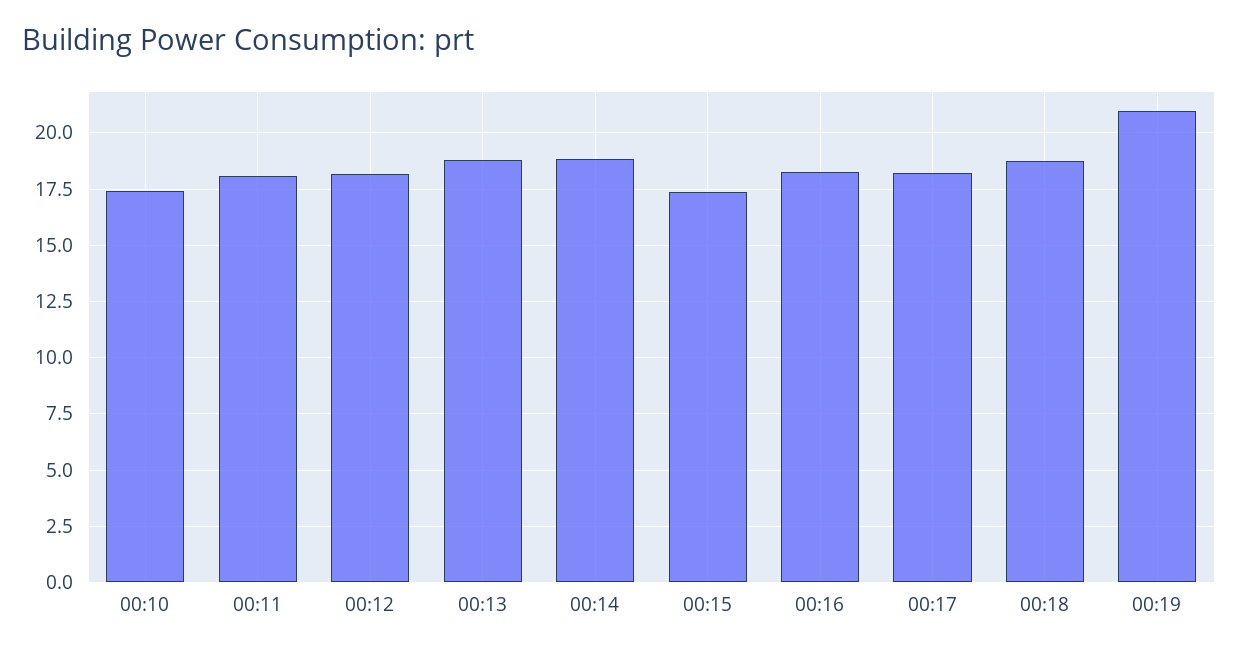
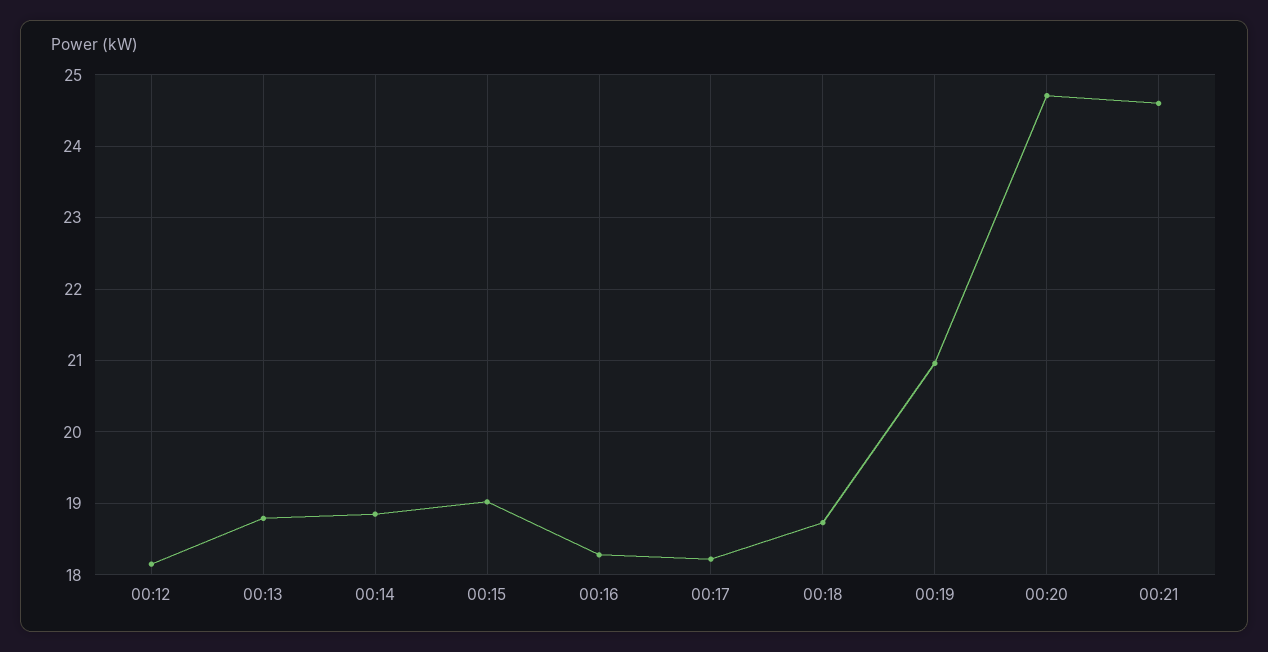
00:10: 17.5 -> none
00:11: 18 -> none
00:15: 17.5 -> 19
00:20: none -> 24.7
00:21: none -> 24.6

